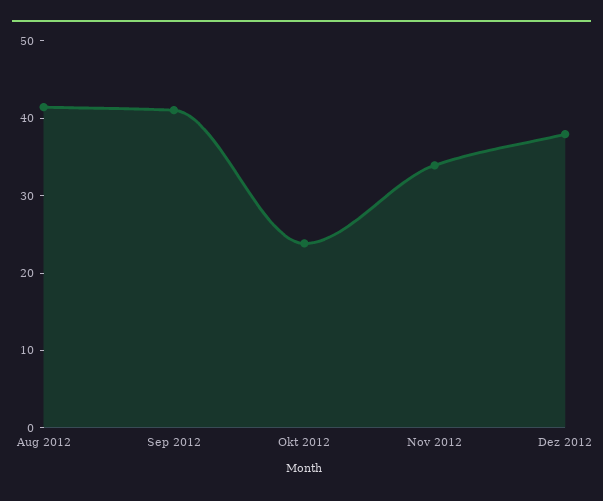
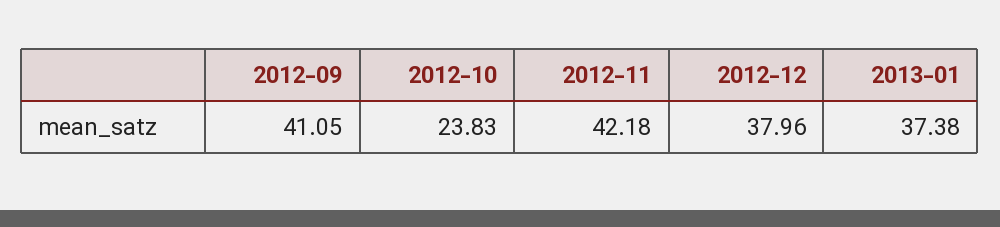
Aug 2012: 42 -> none
Nov 2012: 34 -> 42.18
2013-01: none -> 37.38

